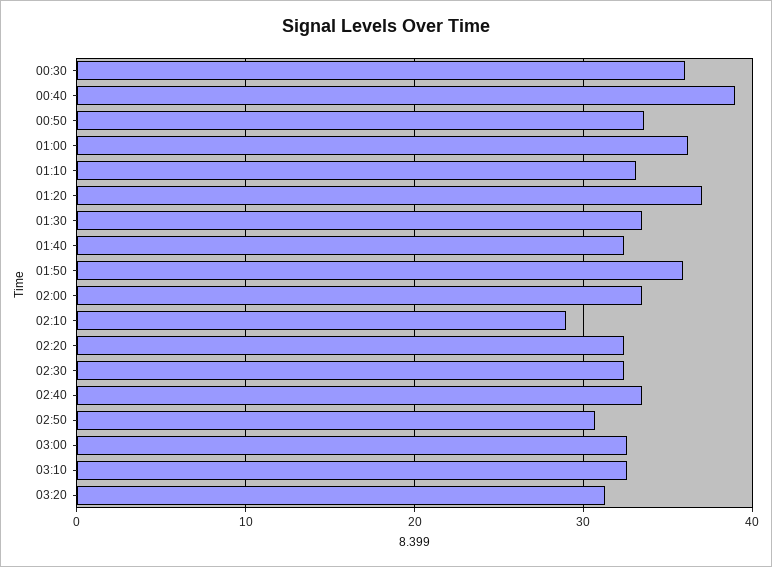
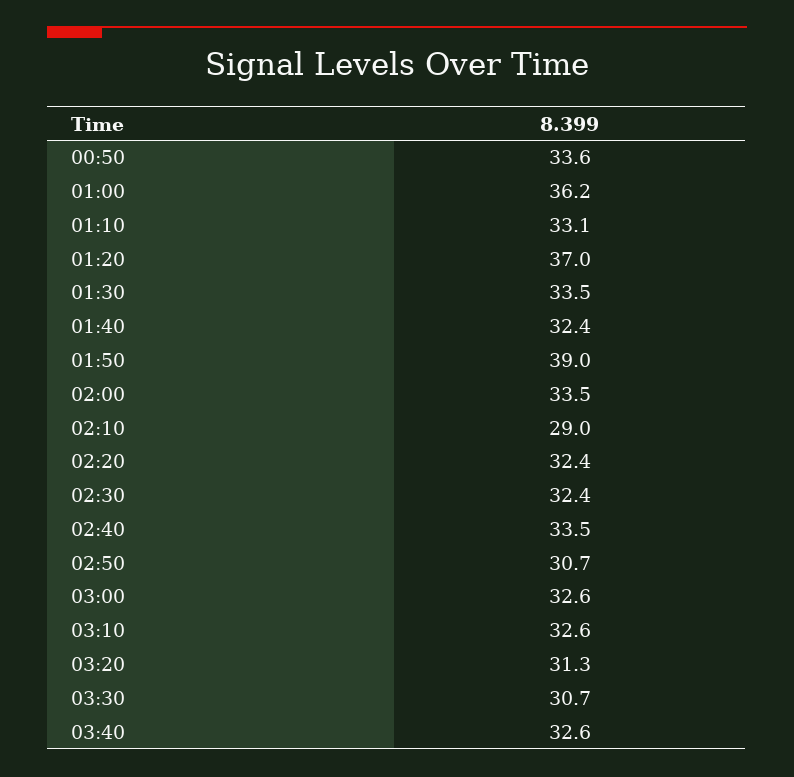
00:30: 36 -> none
00:40: 39 -> none
01:50: 36 -> 39
03:30: none -> 30.7
03:40: none -> 32.6

